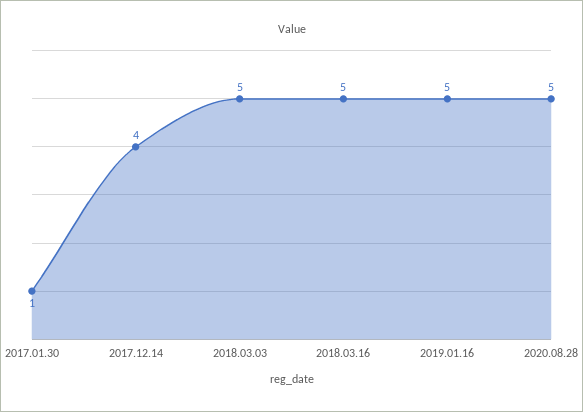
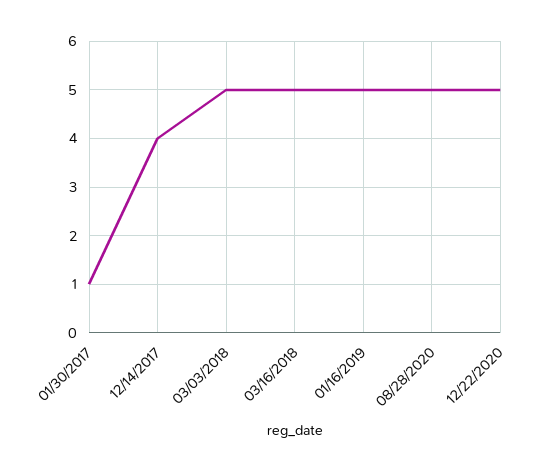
12/22/2020: none -> 5

